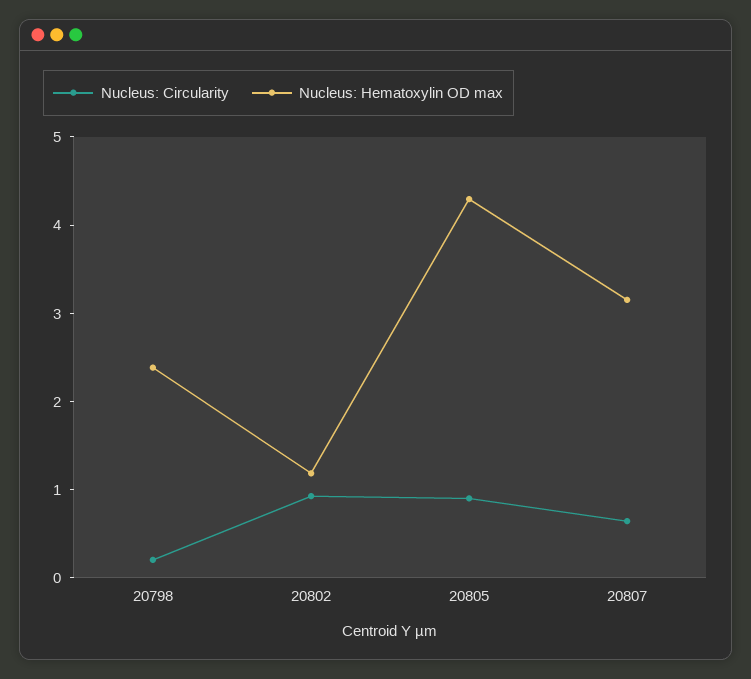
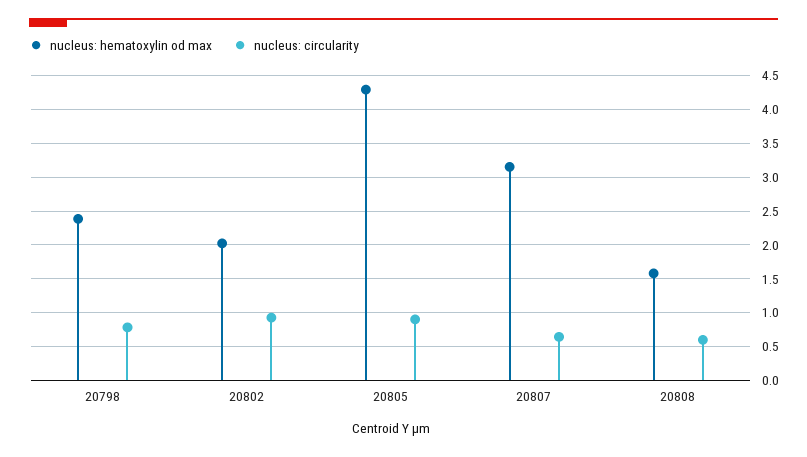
Nucleus: Circularity, 20798: 0.2 -> 0.8
Nucleus: Hematoxylin OD max, 20802: 1.2 -> 2
Nucleus: Hematoxylin OD max, 20808: none -> 1.6
Nucleus: Circularity, 20808: none -> 0.6

